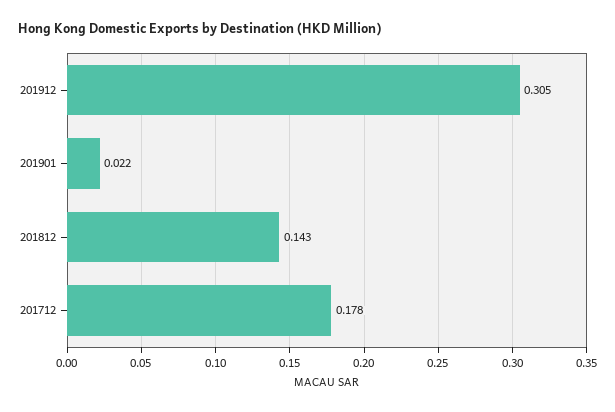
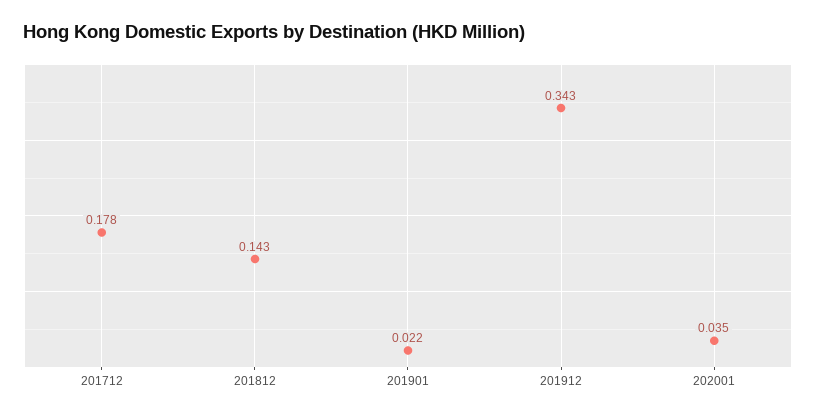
201912: 0.305 -> 0.343
202001: none -> 0.035

